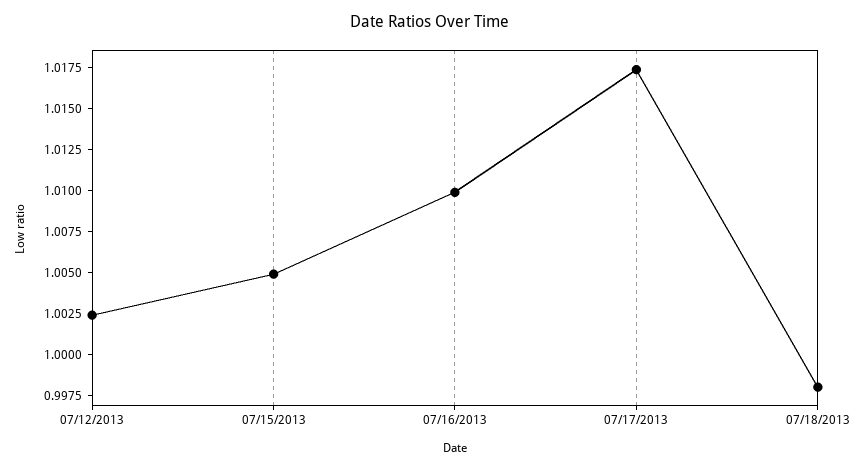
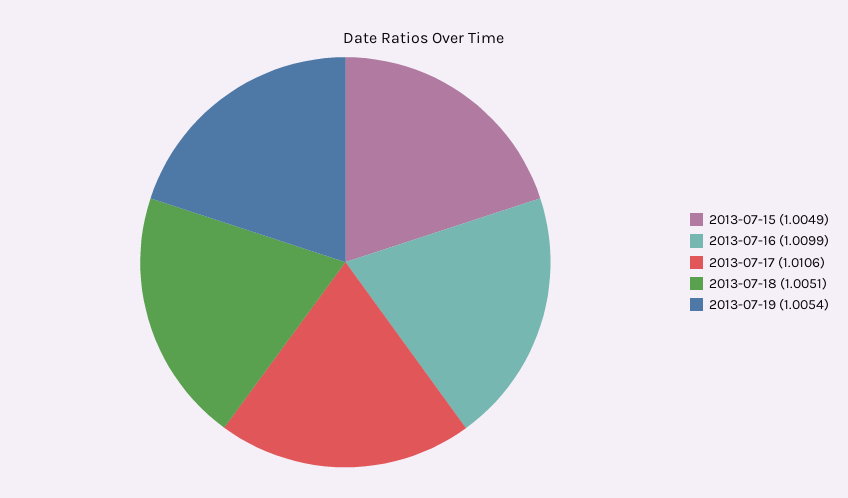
07/12/2013: 1.0025 -> none
07/17/2013: 1.0175 -> 1.0106
07/18/2013: 0.998 -> 1.0051
2013-07-19: none -> 1.0054

